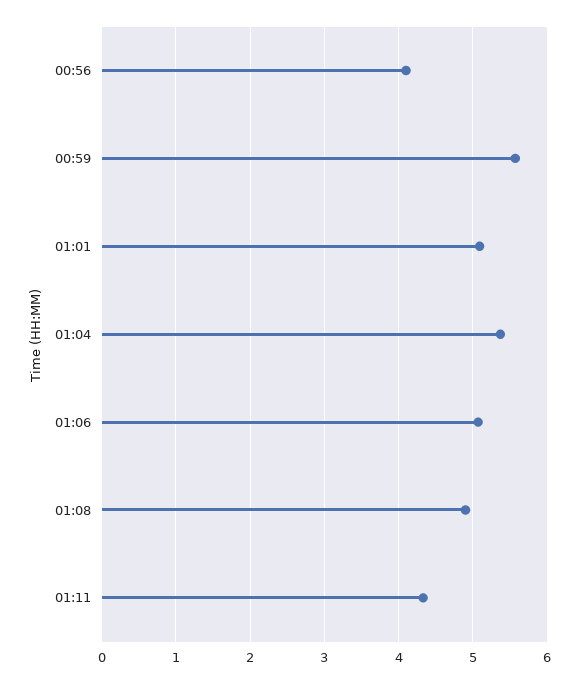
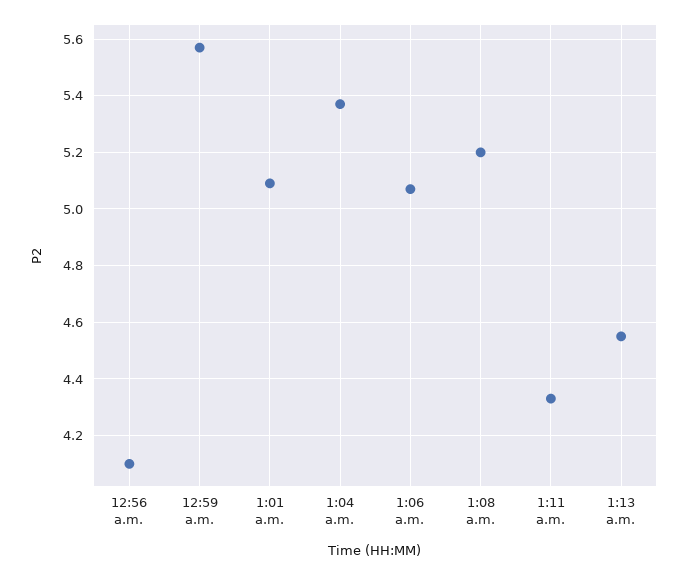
01:08: 4.9 -> 5.2
1:13 a.m.: none -> 4.55

